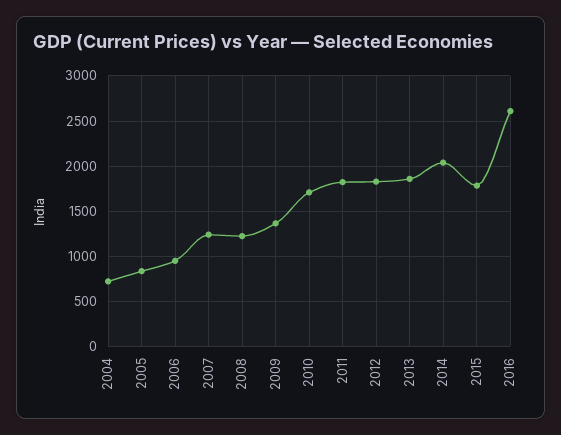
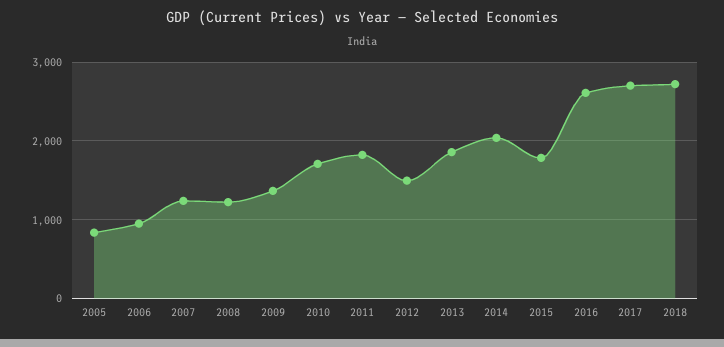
2004: 700 -> none
2012: 1800 -> 1500
2017: none -> 2700
2018: none -> 2700

